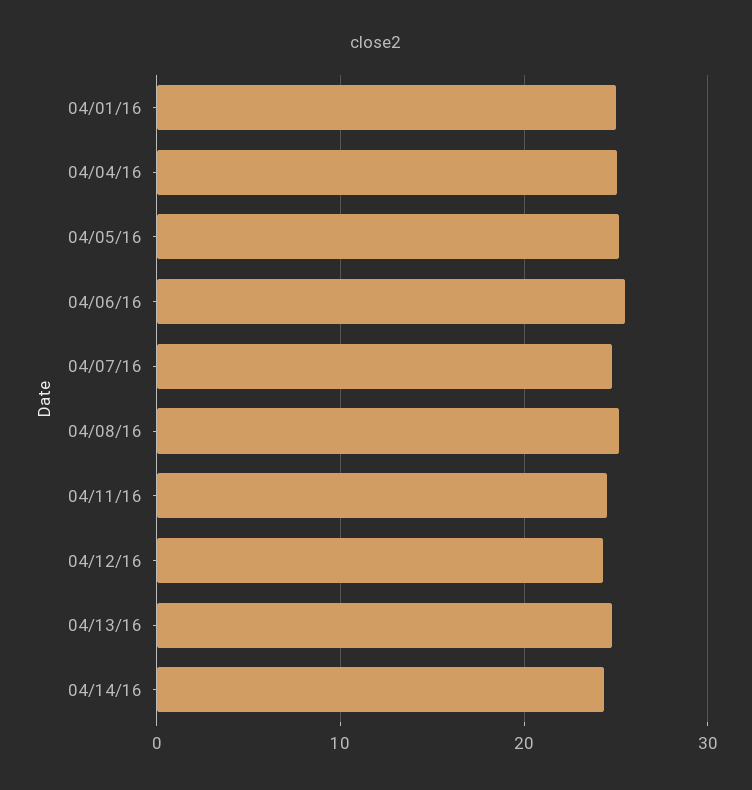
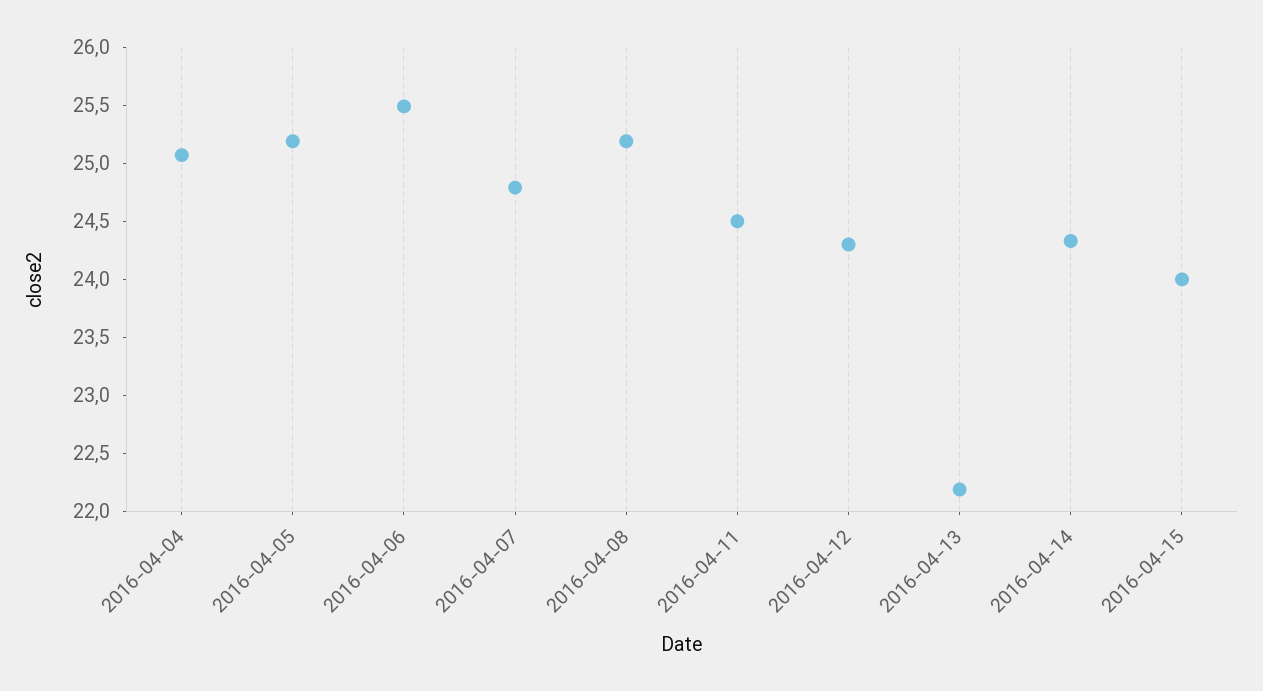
04/01/16: 25 -> none
04/13/16: 25 -> 22.2
2016-04-15: none -> 24

